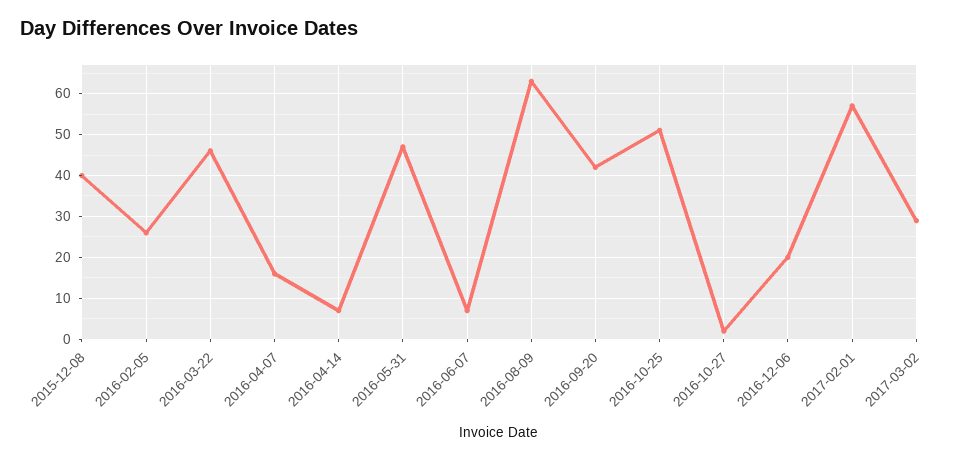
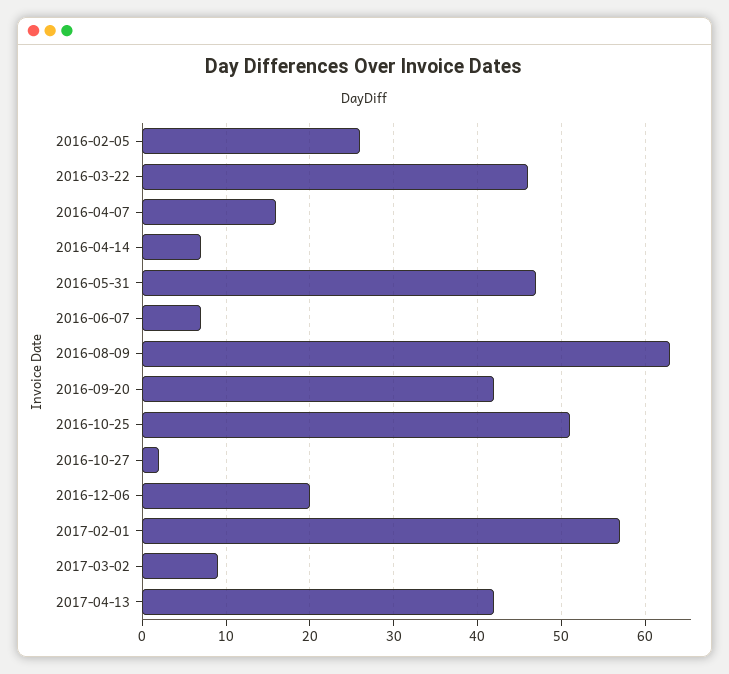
2015-12-08: 40 -> none
2017-03-02: 30 -> 9
2017-04-13: none -> 42

